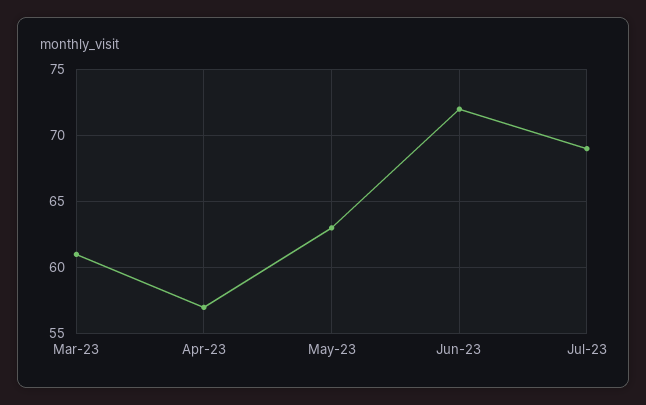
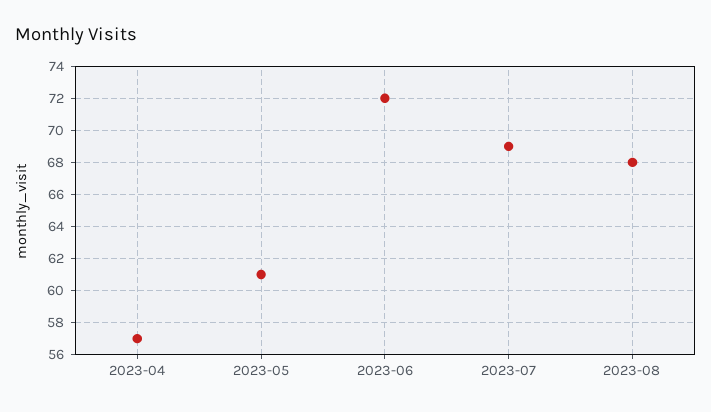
Mar-23: 61 -> none
May-23: 63 -> 61
2023-08: none -> 68

